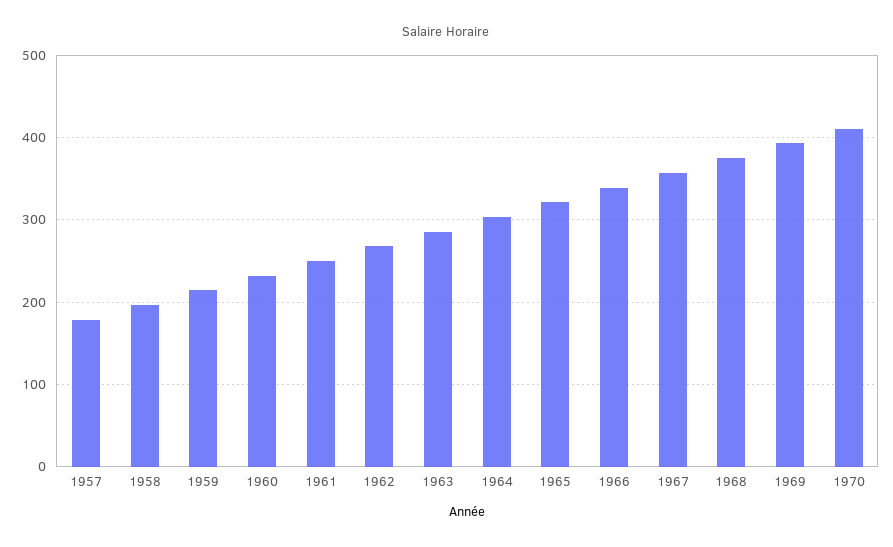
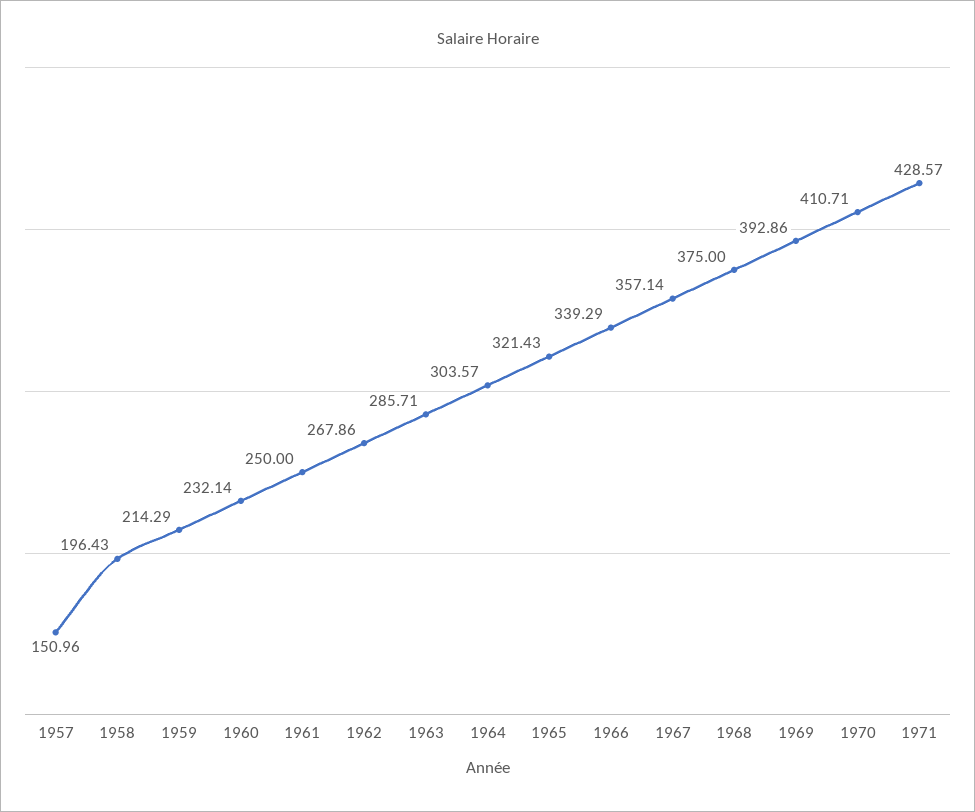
1957: 180 -> 150.96
1971: none -> 428.57

